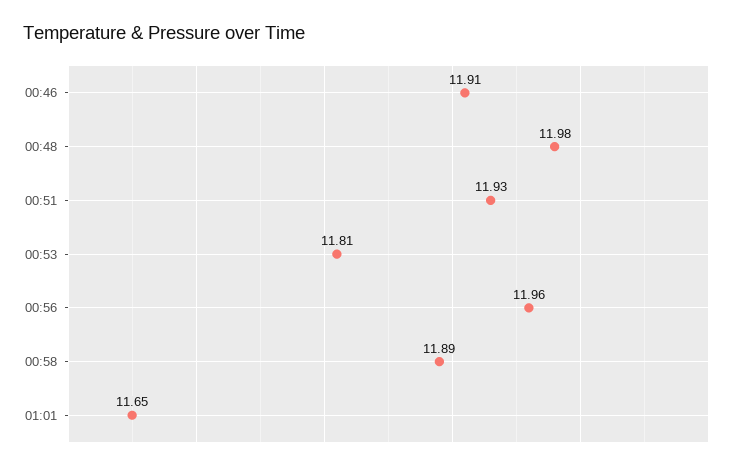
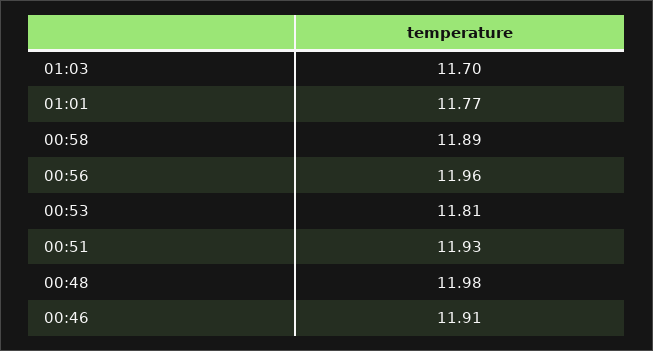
01:01: 11.65 -> 11.77
01:03: none -> 11.7

